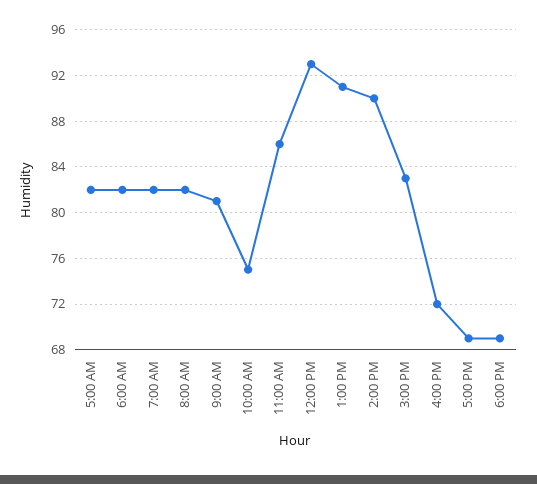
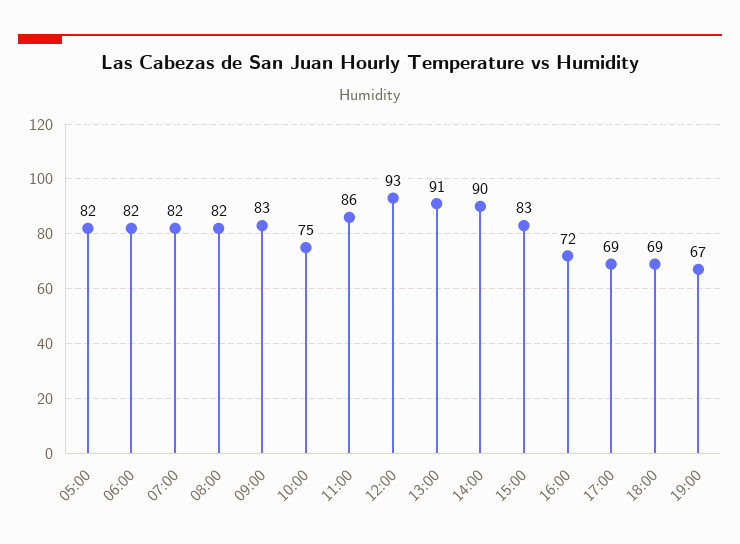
9:00 AM: 81 -> 83
19:00: none -> 67

